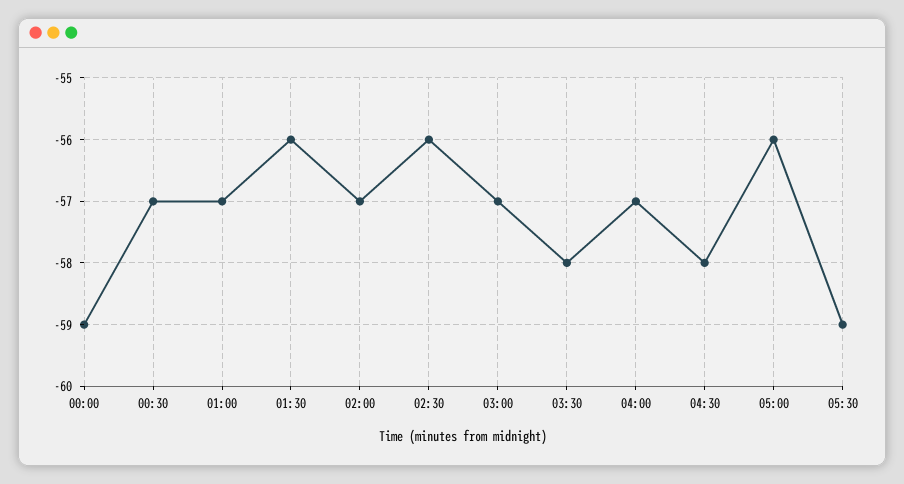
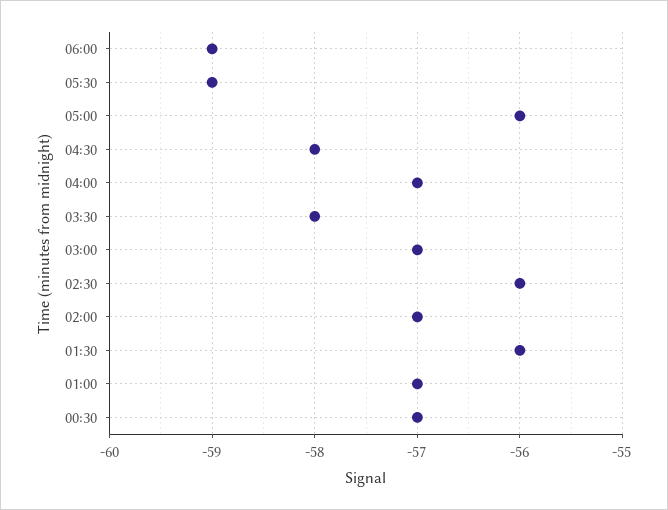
00:00: -59 -> none
06:00: none -> -59

